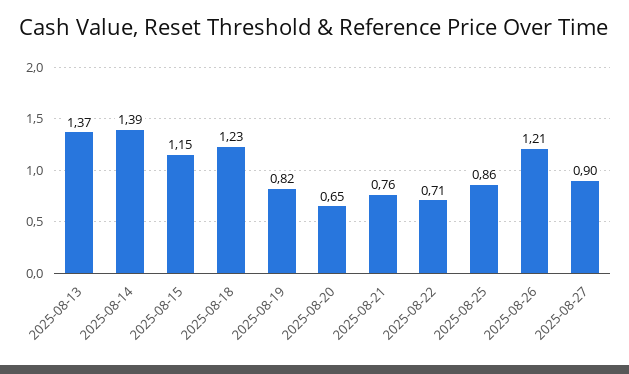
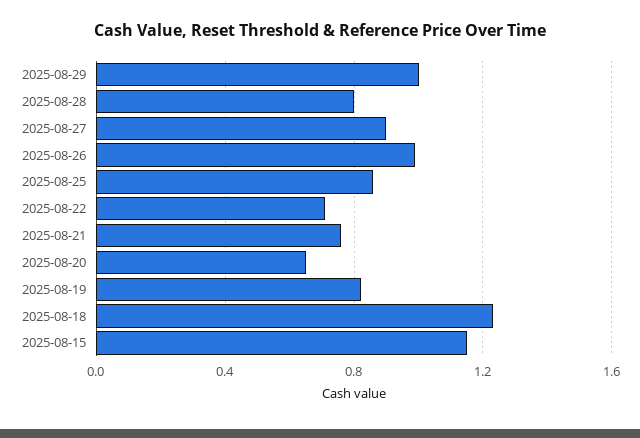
2025-08-13: 1.37 -> none
2025-08-14: 1.39 -> none
2025-08-26: 1.21 -> 1
2025-08-29: none -> 1
2025-08-28: none -> 0.8

